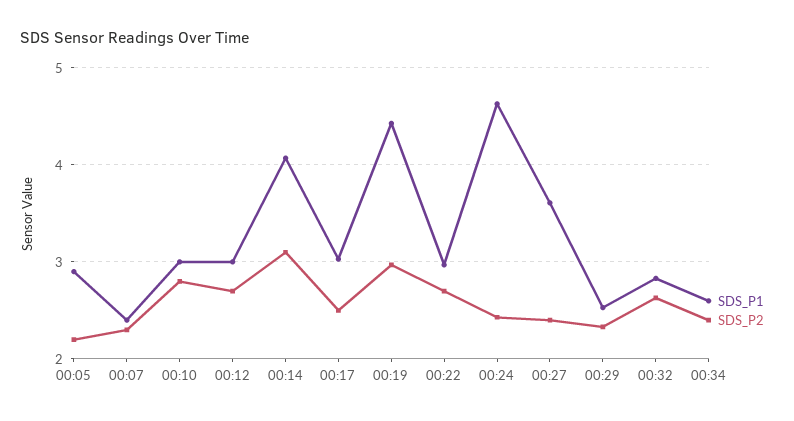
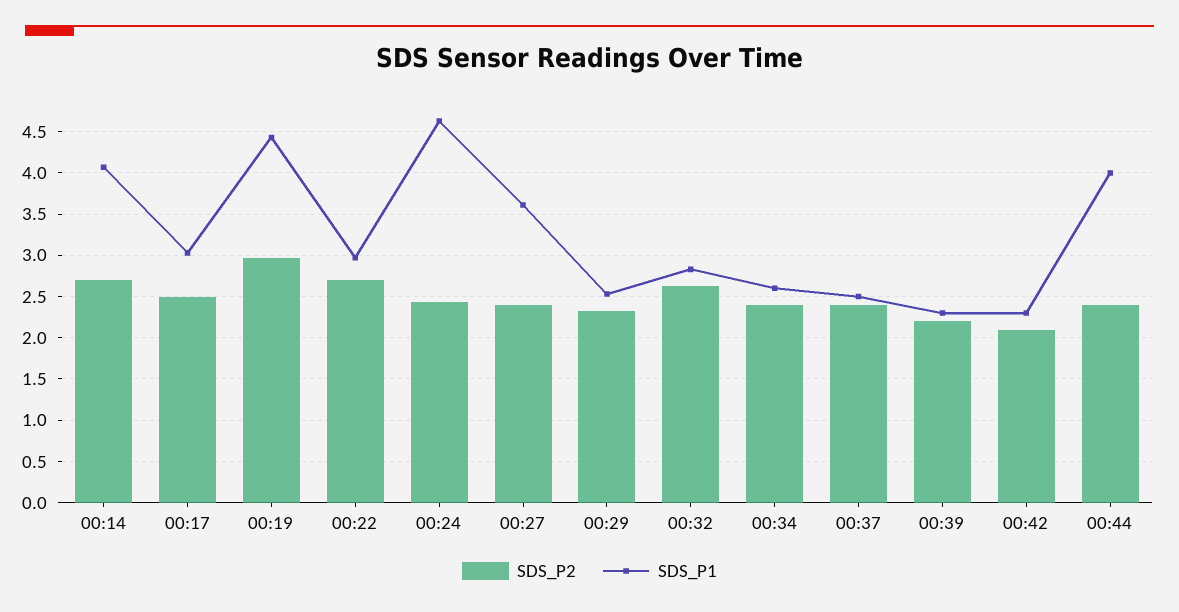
SDS_P1, 00:05: 2.9 -> none
SDS_P2, 00:05: 2.2 -> none
SDS_P1, 00:07: 2.4 -> none
SDS_P2, 00:07: 2.3 -> none
SDS_P1, 00:10: 3 -> none
SDS_P2, 00:10: 2.8 -> none
SDS_P1, 00:12: 3 -> none
SDS_P2, 00:12: 2.7 -> none
SDS_P2, 00:14: 3.1 -> 2.7
SDS_P2, 00:37: none -> 2.4
SDS_P1, 00:37: none -> 2.5
SDS_P2, 00:39: none -> 2.2
SDS_P1, 00:39: none -> 2.3
SDS_P2, 00:42: none -> 2.1
SDS_P1, 00:42: none -> 2.3
SDS_P2, 00:44: none -> 2.4
SDS_P1, 00:44: none -> 4

